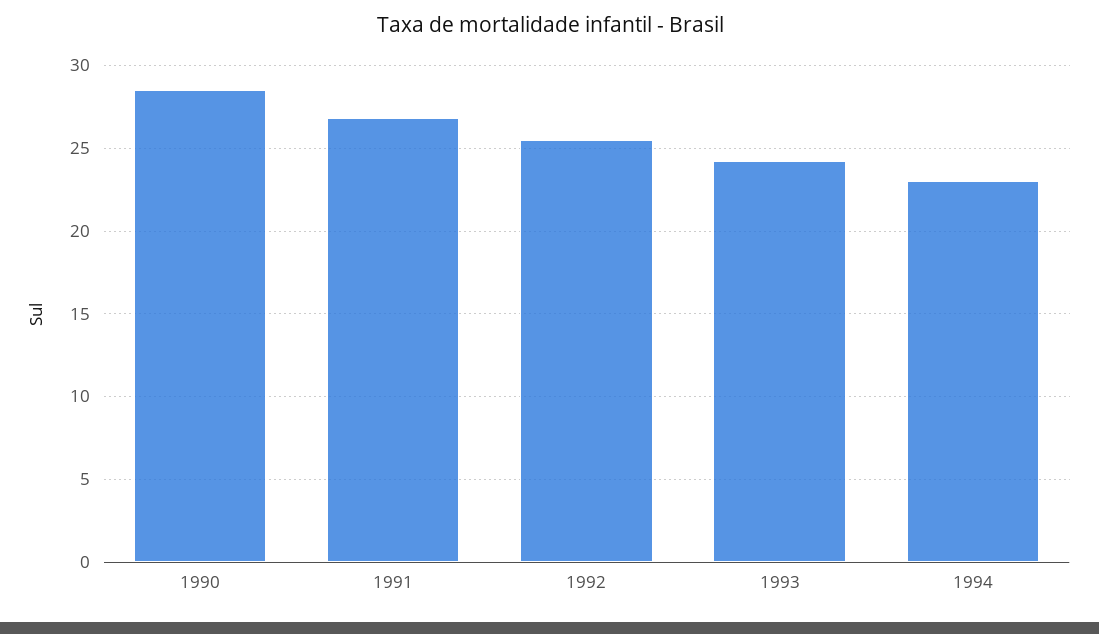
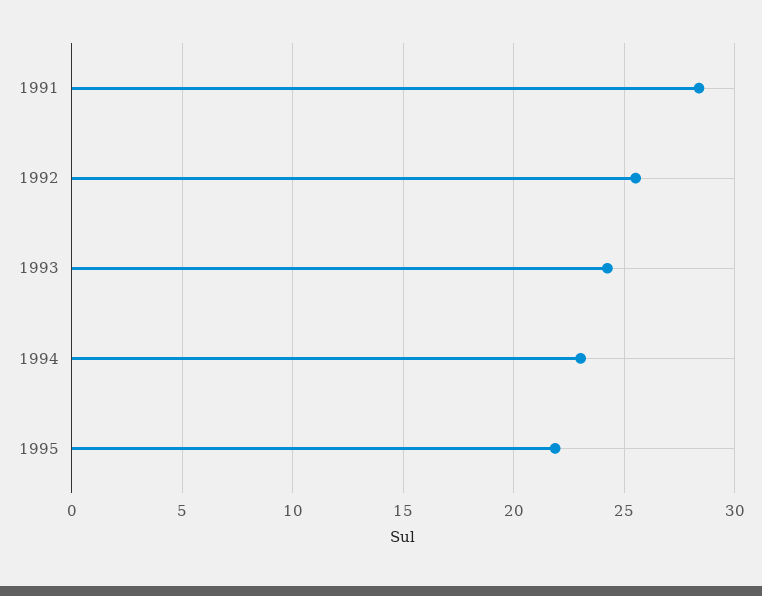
1990: 28.5 -> none
1991: 27 -> 28.5
1995: none -> 22

